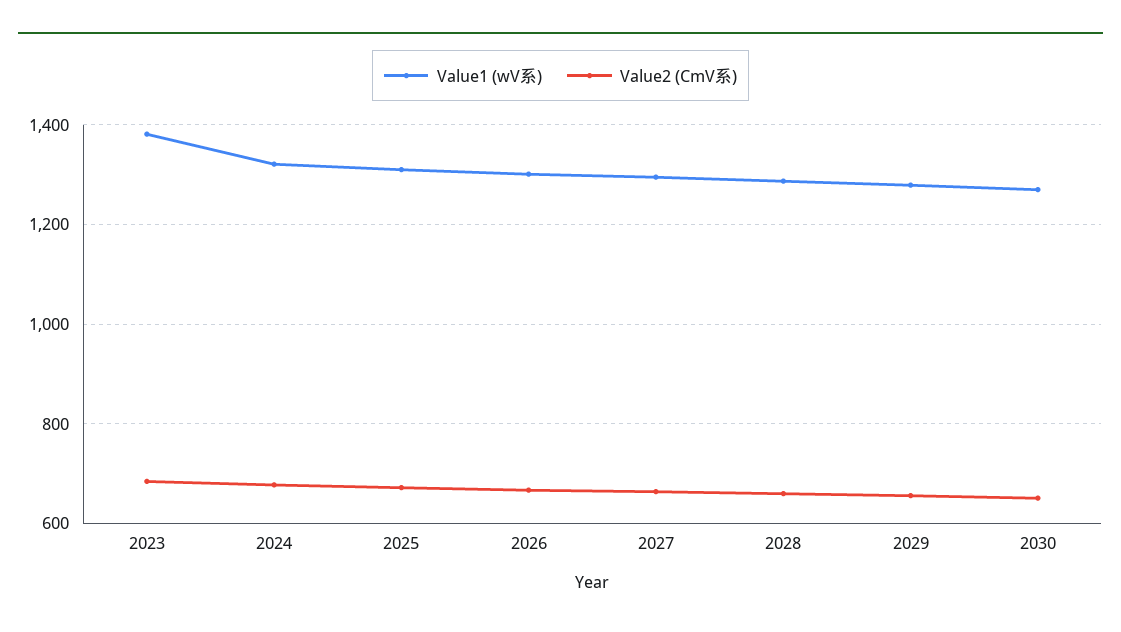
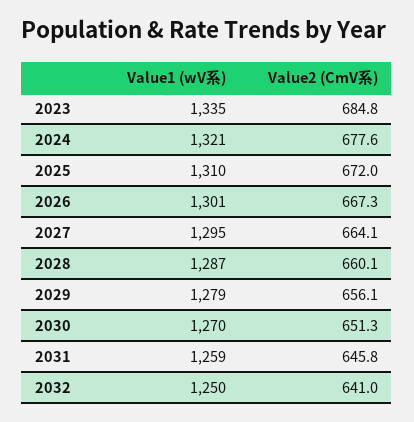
Value1 (wV系), 2023: 1380 -> 1335
Value1 (wV系), 2031: none -> 1259
Value2 (CmV系), 2031: none -> 645.8
Value1 (wV系), 2032: none -> 1250
Value2 (CmV系), 2032: none -> 641

